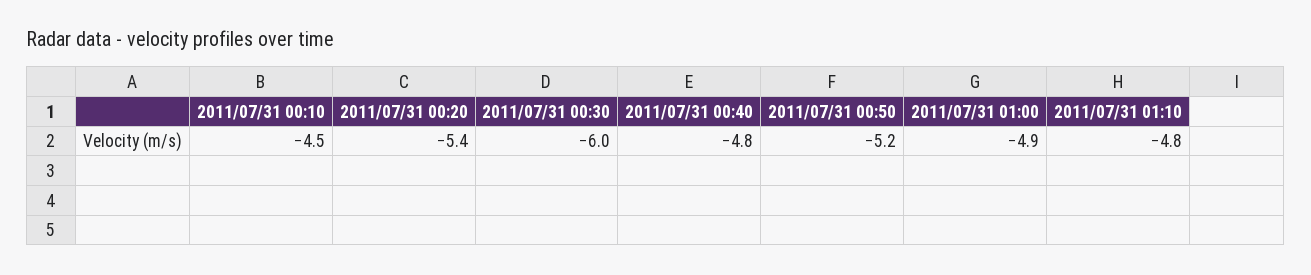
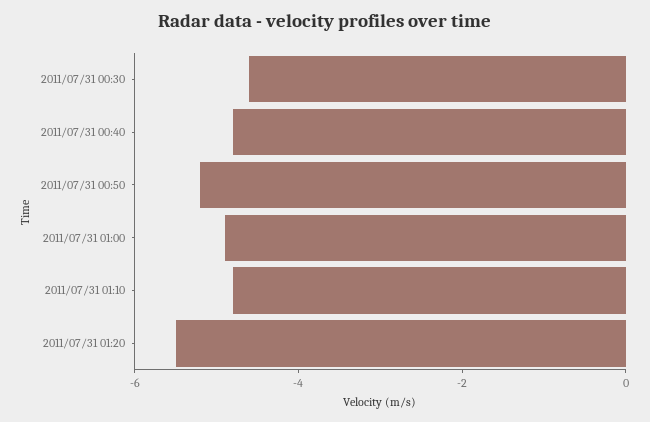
2011/07/31 00:10: -4.5 -> none
2011/07/31 00:20: -5.4 -> none
2011/07/31 00:30: -6 -> -4.5
2011/07/31 01:20: none -> -5.5

